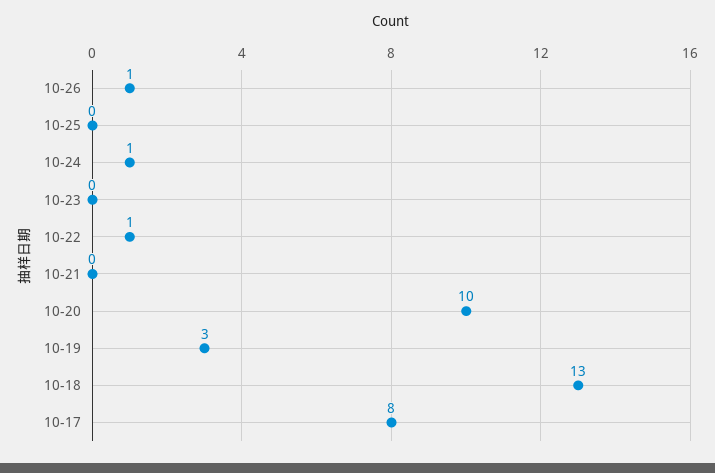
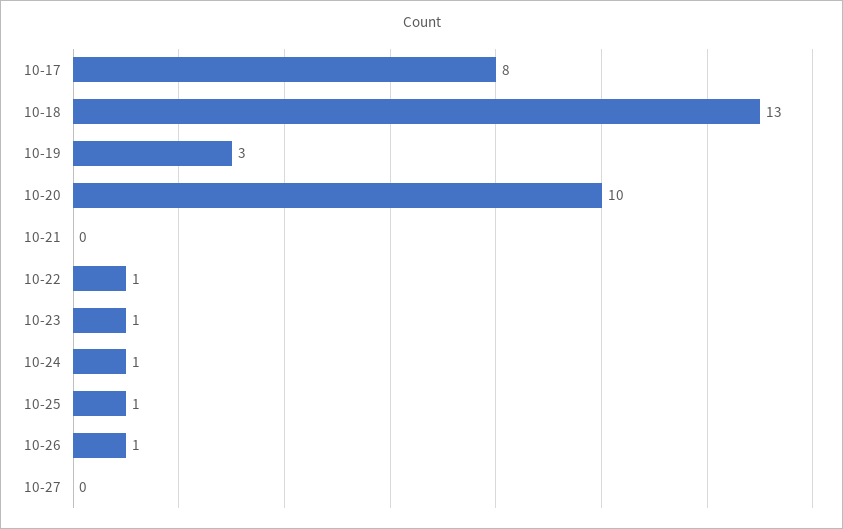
10-25: 0 -> 1
10-23: 0 -> 1
10-27: none -> 0

